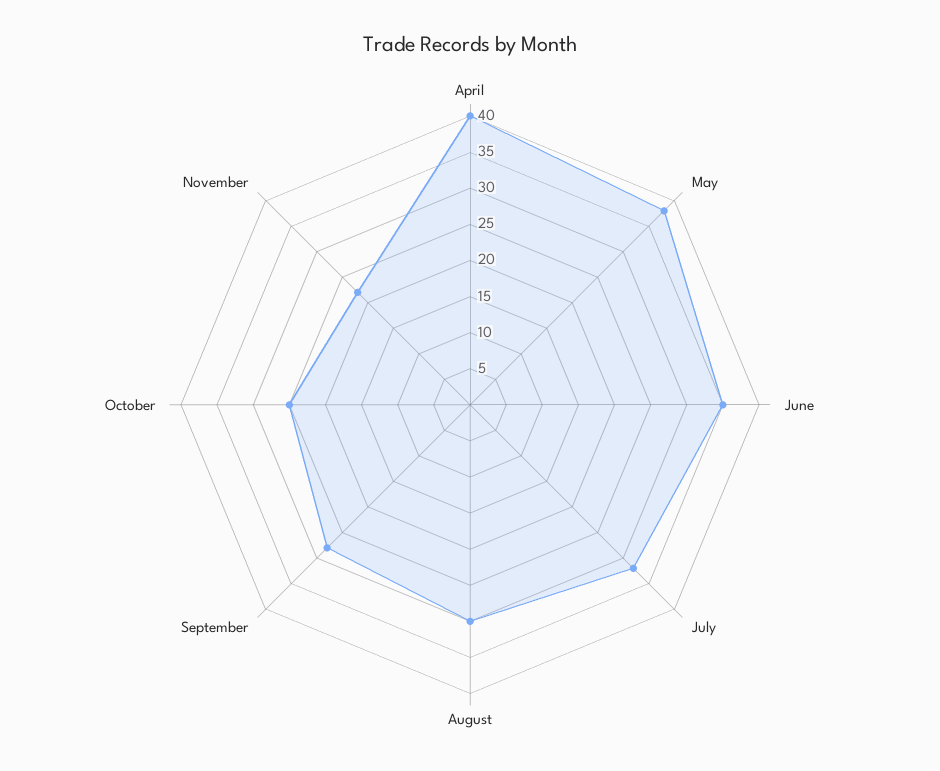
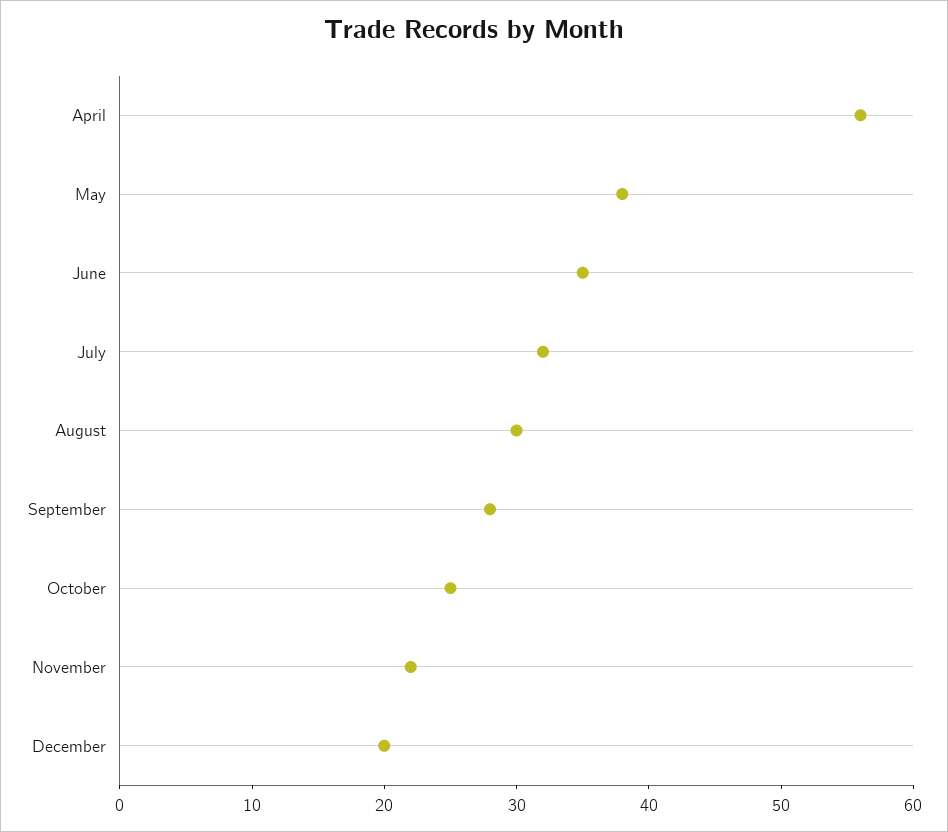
April: 40 -> 56
December: none -> 20

